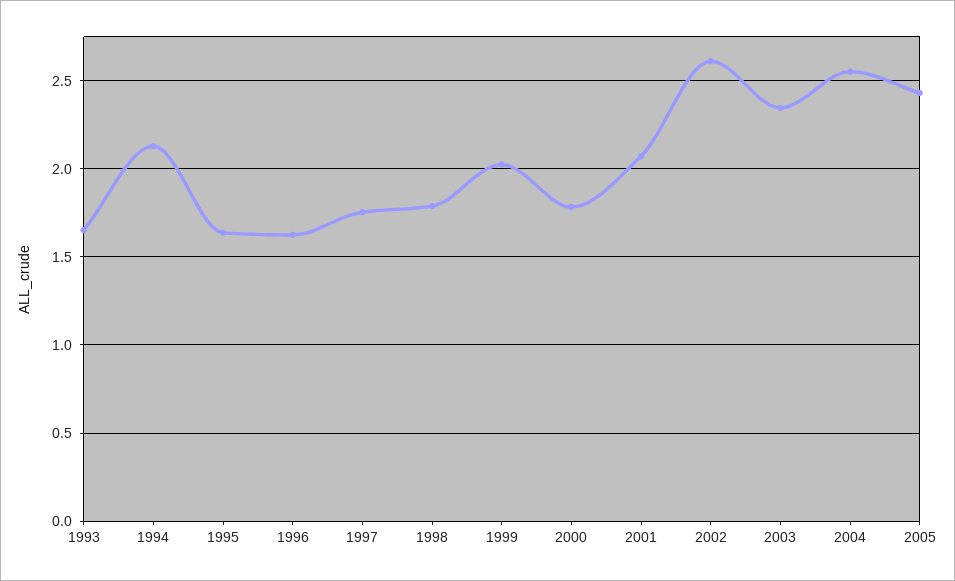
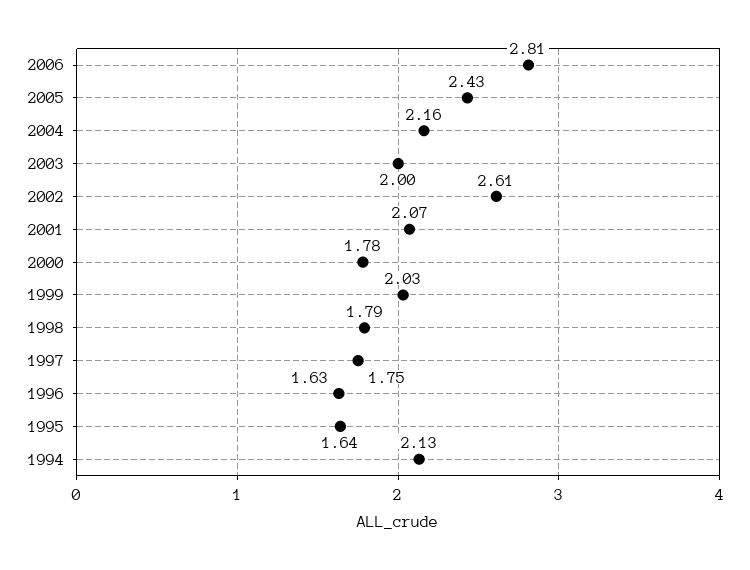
1993: 1.65 -> none
2003: 2.35 -> 2
2004: 2.55 -> 2.16
2006: none -> 2.81

